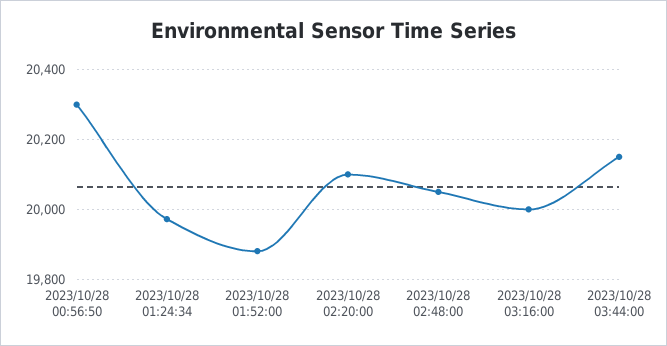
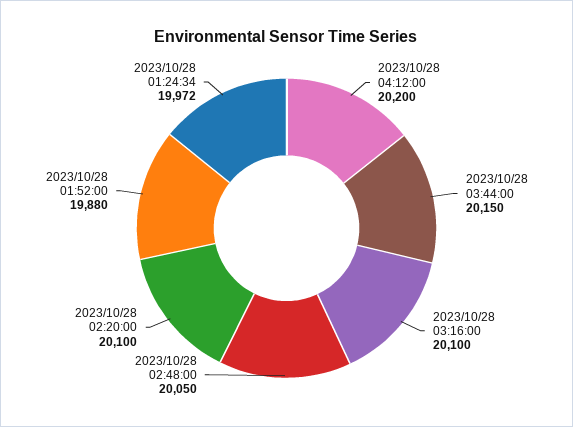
2023/10/28 00:56:50: 20300 -> none
2023/10/28 03:16:00: 20000 -> 20100
2023/10/28 04:12:00: none -> 20200

